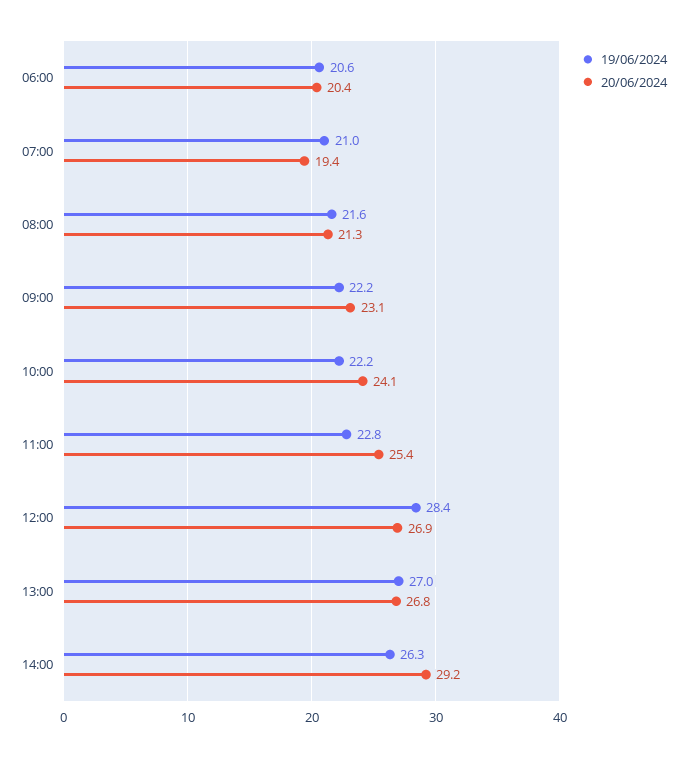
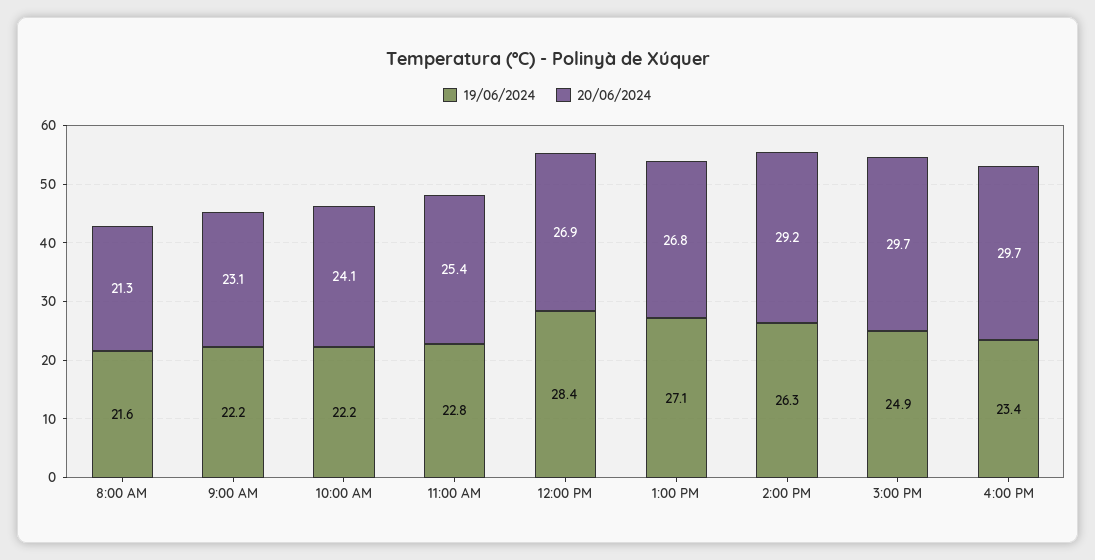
19/06/2024, 06:00: 20.6 -> none
20/06/2024, 06:00: 20.4 -> none
19/06/2024, 07:00: 21 -> none
20/06/2024, 07:00: 19.4 -> none
19/06/2024, 13:00: 27 -> 27.1
19/06/2024, 3:00 PM: none -> 24.9
20/06/2024, 3:00 PM: none -> 29.7
19/06/2024, 4:00 PM: none -> 23.4
20/06/2024, 4:00 PM: none -> 29.7

